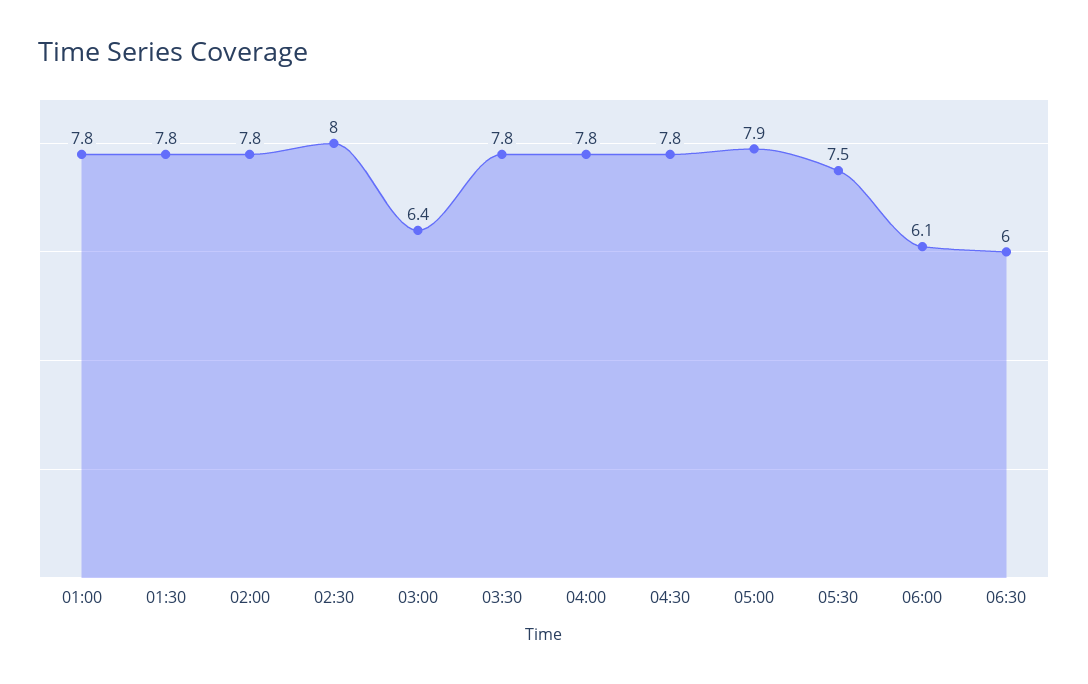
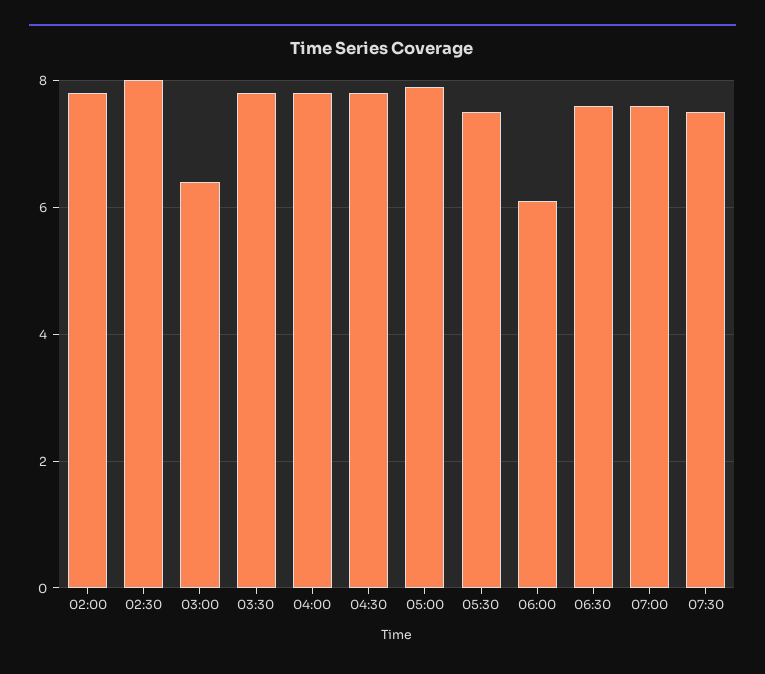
01:00: 7.8 -> none
01:30: 7.8 -> none
06:30: 6 -> 7.5
07:00: none -> 7.5
07:30: none -> 7.5

